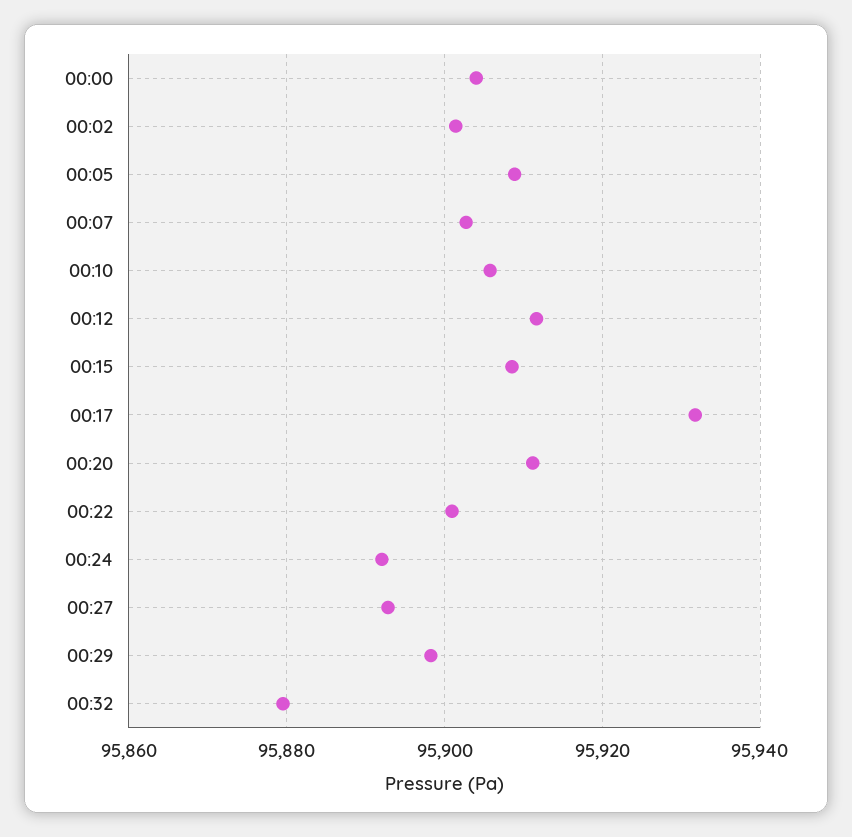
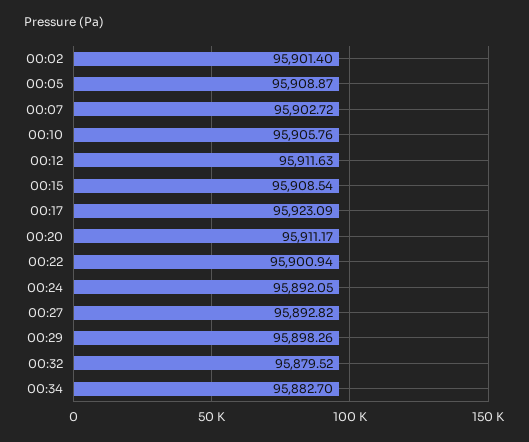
00:00: 95904 -> none
00:17: 95932 -> 95923.09
00:34: none -> 95882.7

